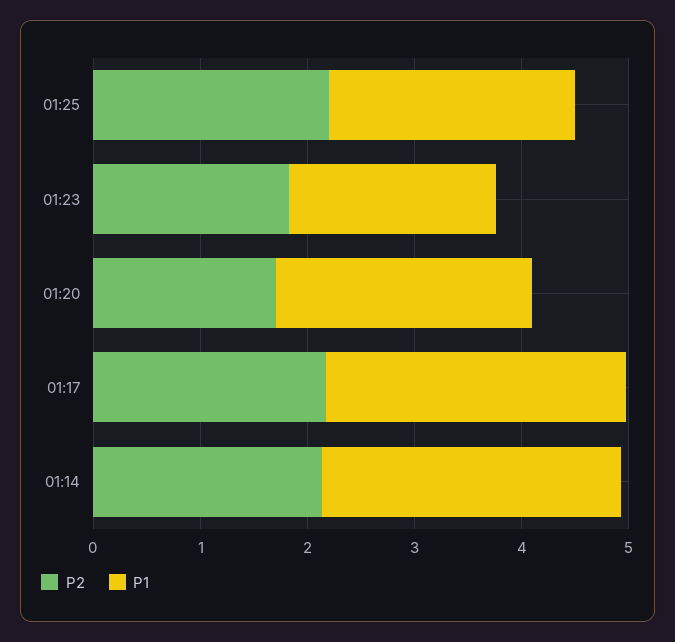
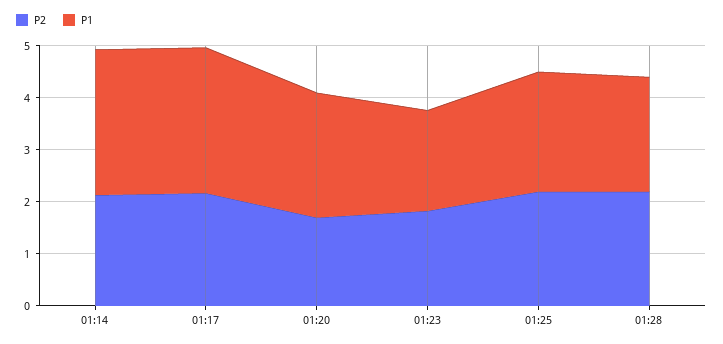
P2, 01:28: none -> 2.2
P1, 01:28: none -> 2.2

